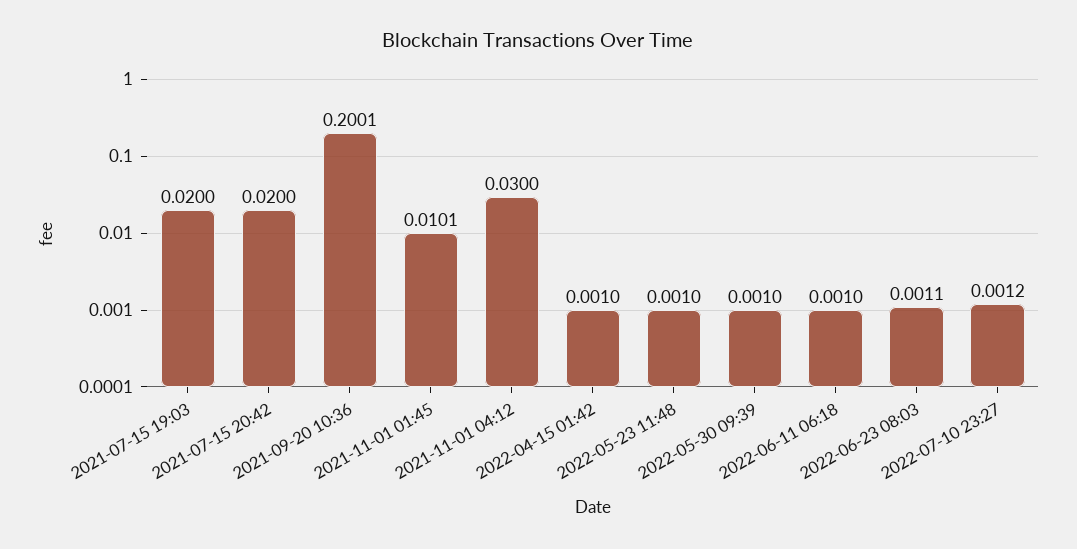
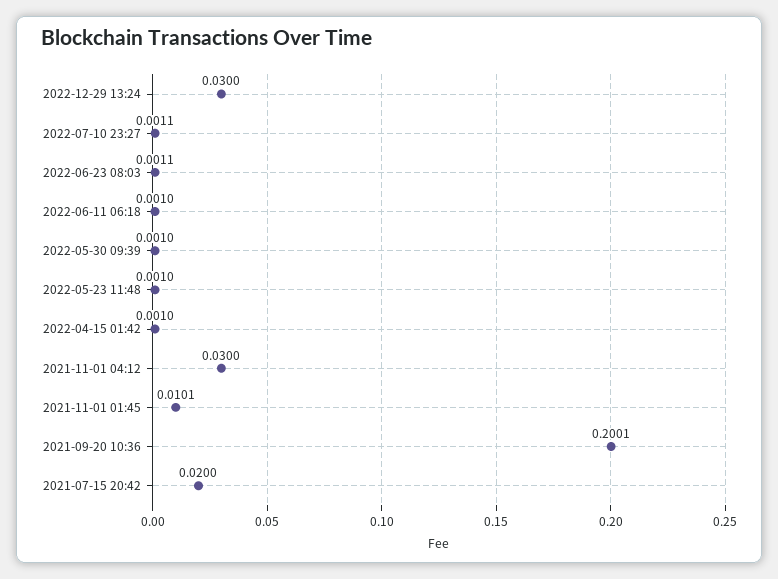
2021-07-15 19:03: 0.02 -> none
2022-07-10 23:27: 0.0012 -> 0.0011
2022-12-29 13:24: none -> 0.03

